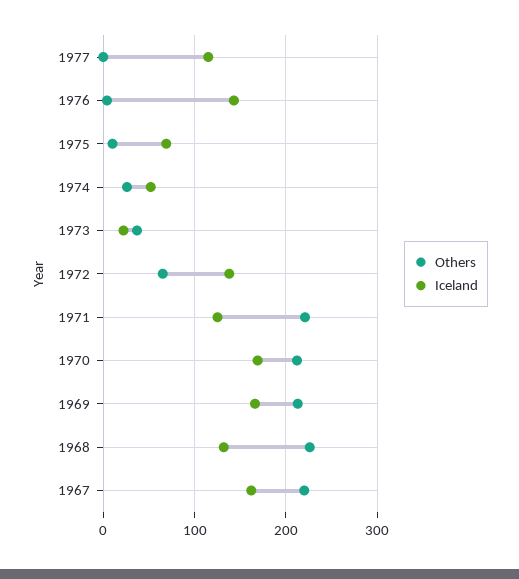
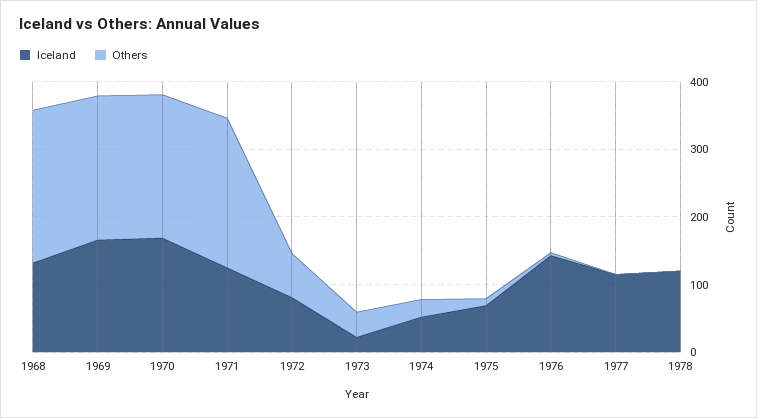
Iceland, 1972: 140 -> 80
Others, 1967: 220 -> none
Iceland, 1967: 160 -> none
Iceland, 1978: none -> 120
Others, 1978: none -> 0

